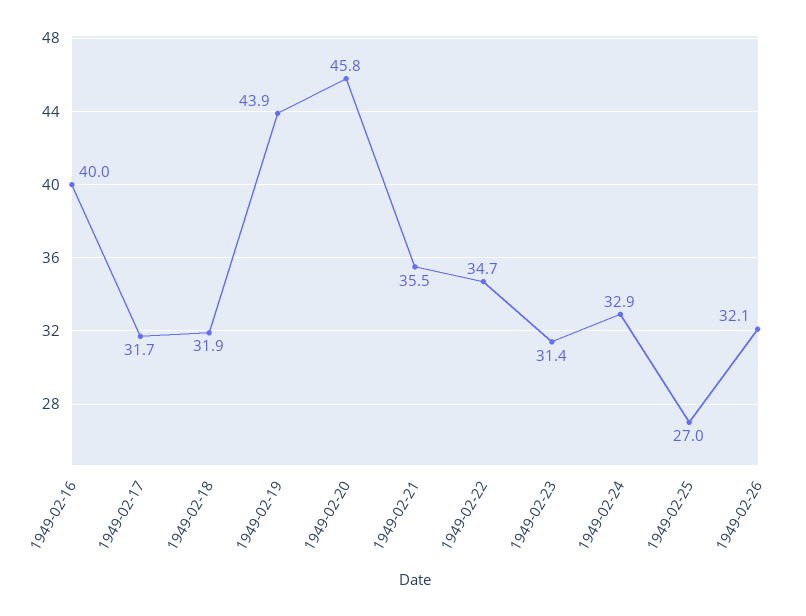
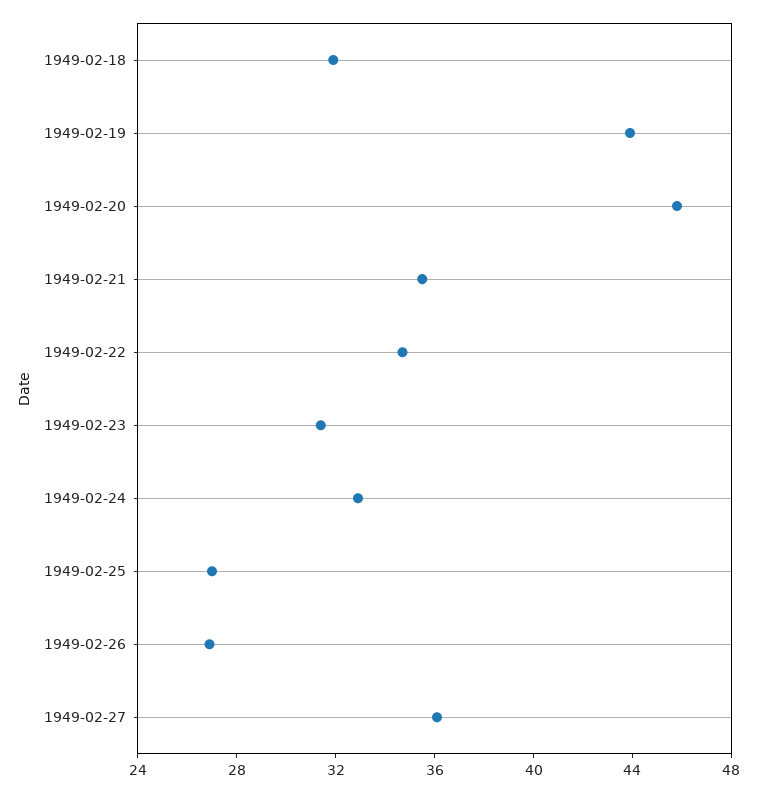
1949-02-16: 40 -> none
1949-02-17: 31.7 -> none
1949-02-26: 32.1 -> 27
1949-02-27: none -> 36

